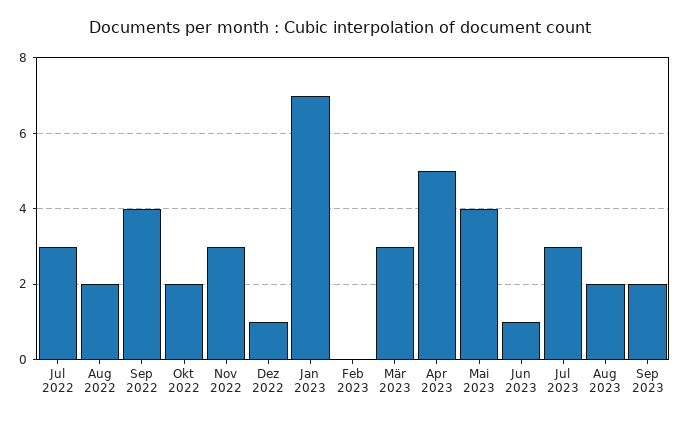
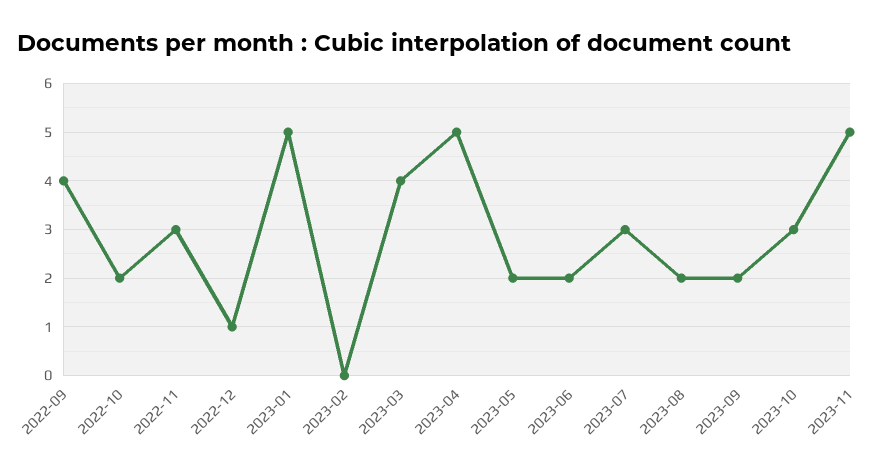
Jul 2022: 3 -> none
Aug 2022: 2 -> none
Jan 2023: 7 -> 5
Mär 2023: 3 -> 4
Mai 2023: 4 -> 2
Jun 2023: 1 -> 2
2023-10: none -> 3
2023-11: none -> 5

